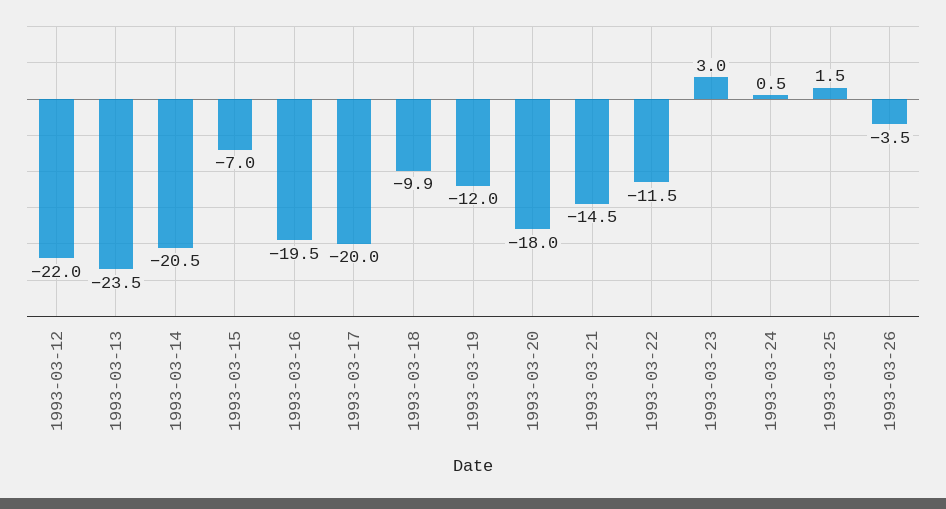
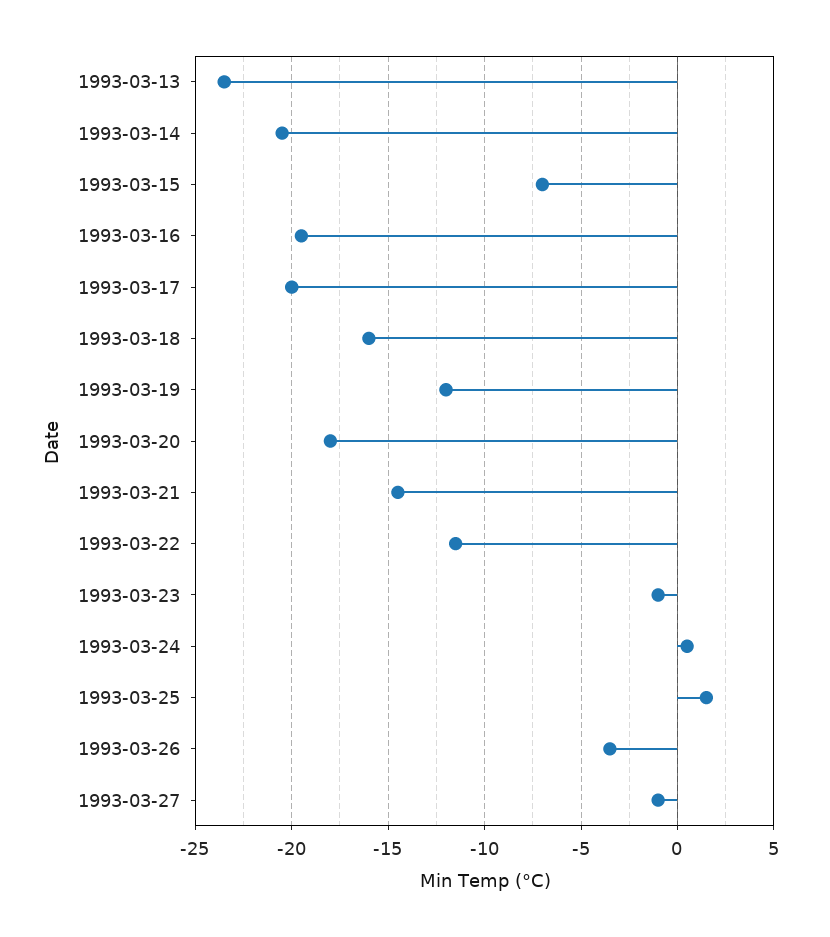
1993-03-12: -22 -> none
1993-03-18: -9.9 -> -16
1993-03-23: 3 -> -1
1993-03-27: none -> -1

